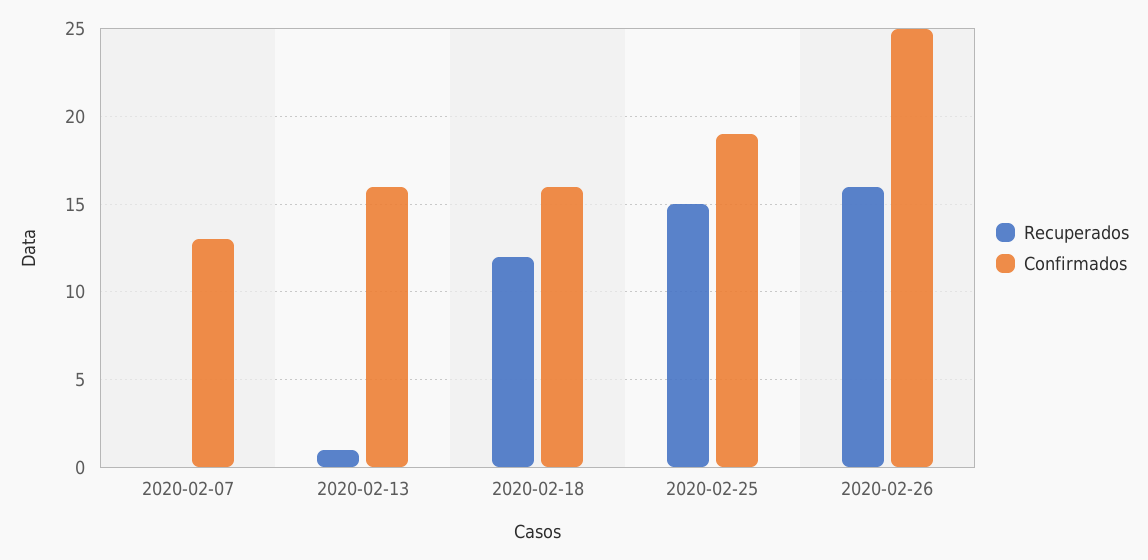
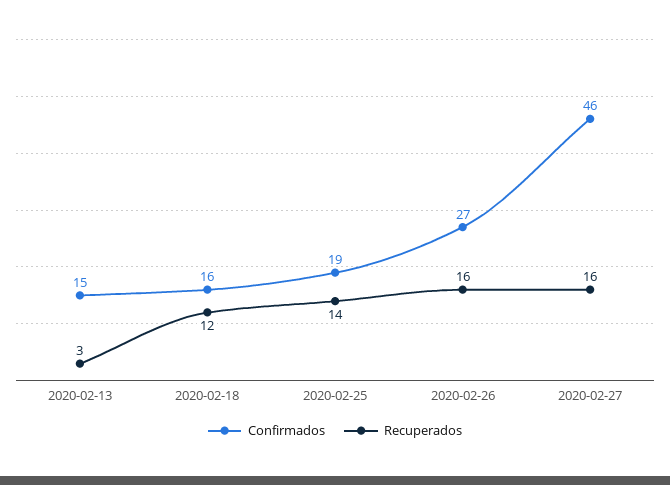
Recuperados, 2020-02-07: 0 -> none
Confirmados, 2020-02-07: 13 -> none
Recuperados, 2020-02-13: 1 -> 3
Confirmados, 2020-02-13: 16 -> 15
Recuperados, 2020-02-25: 15 -> 14
Confirmados, 2020-02-26: 25 -> 27
Confirmados, 2020-02-27: none -> 46
Recuperados, 2020-02-27: none -> 16

